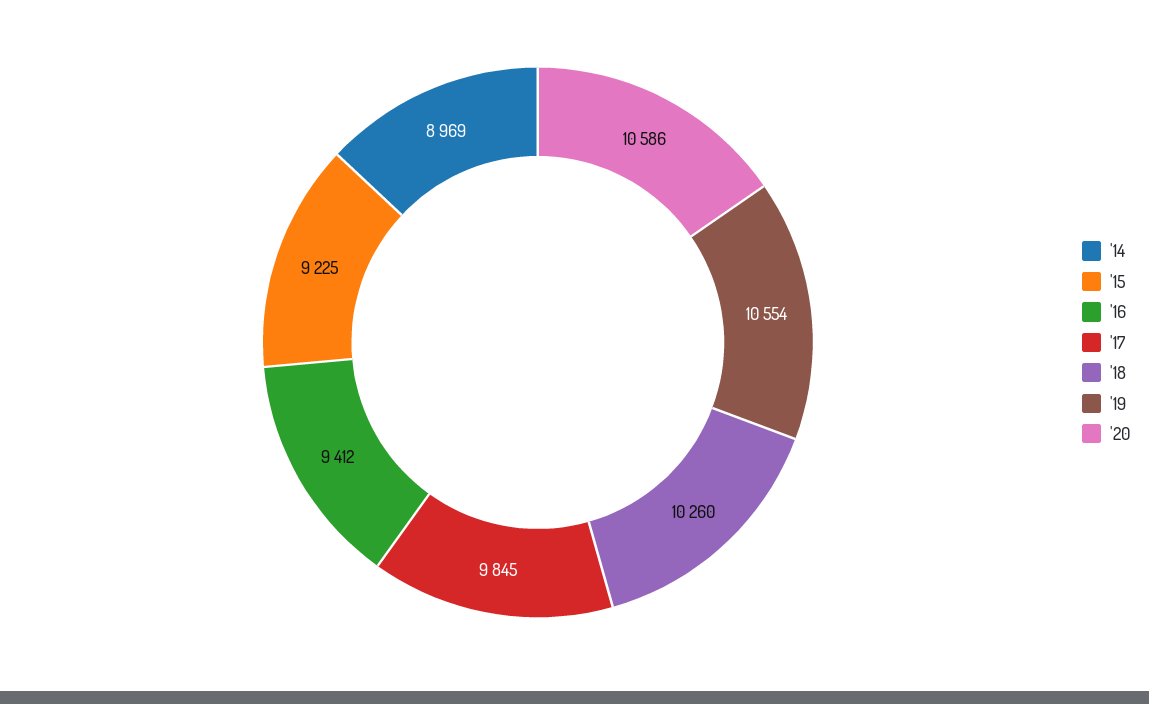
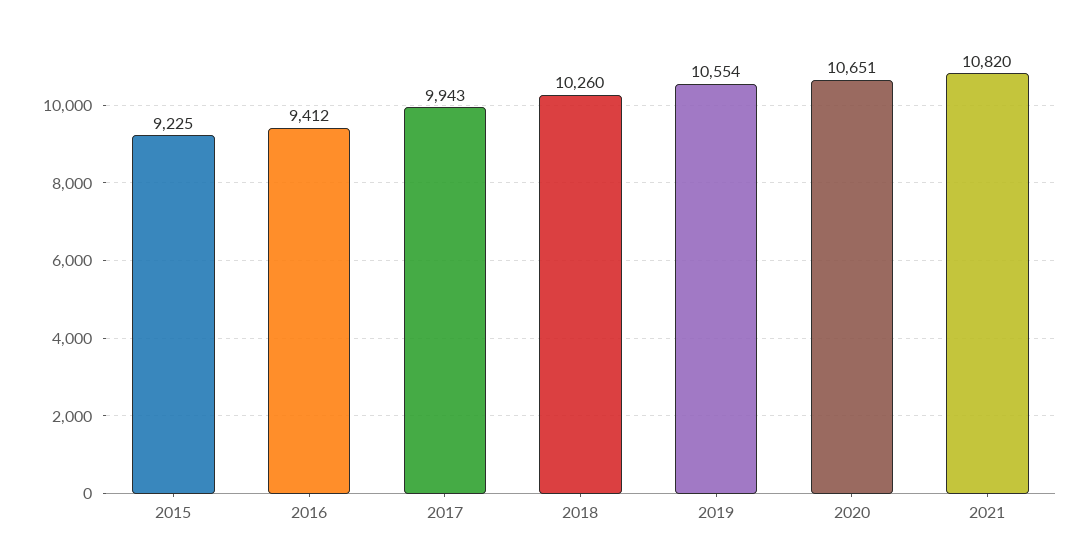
'14: 8969 -> none
'17: 9845 -> 9943
'20: 10586 -> 10651
2021: none -> 10820

